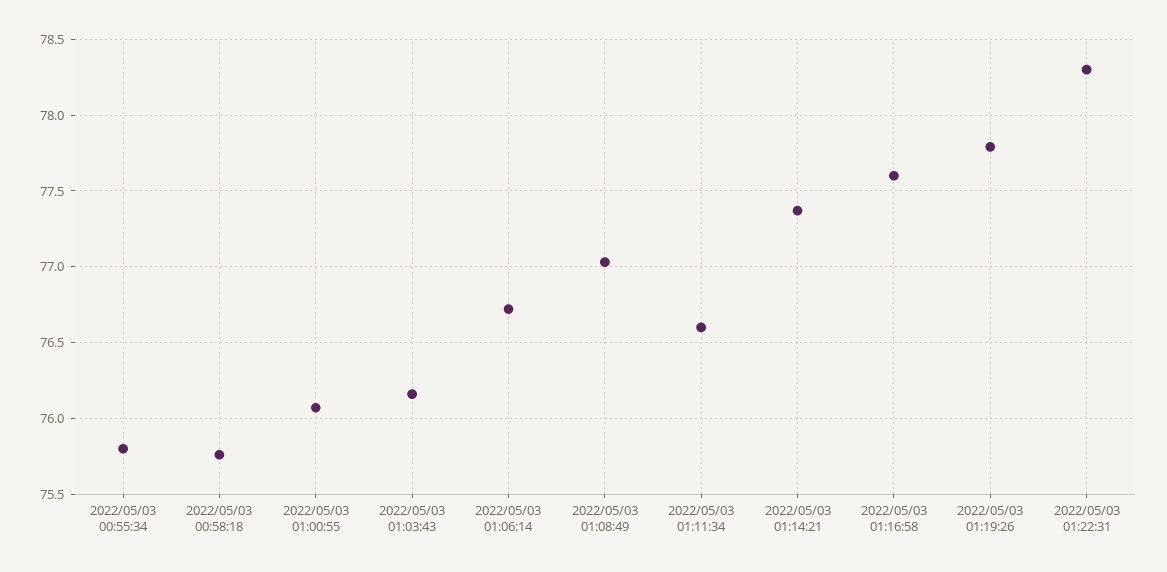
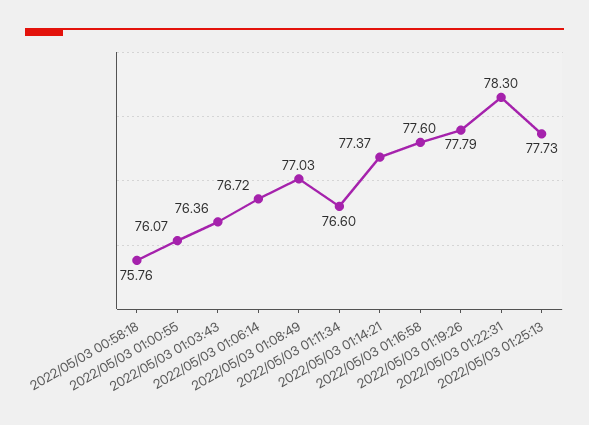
2022/05/03 00:55:34: 75.8 -> none
2022/05/03 01:03:43: 76.15 -> 76.36
2022/05/03 01:25:13: none -> 77.73

